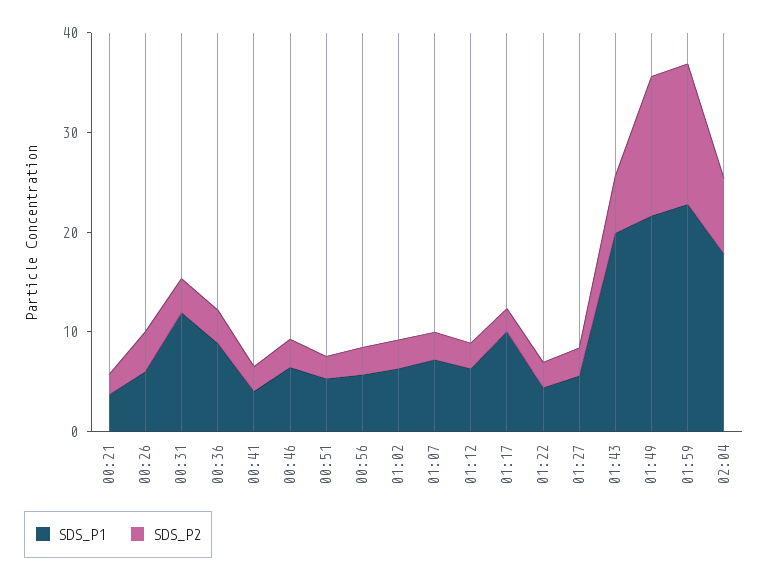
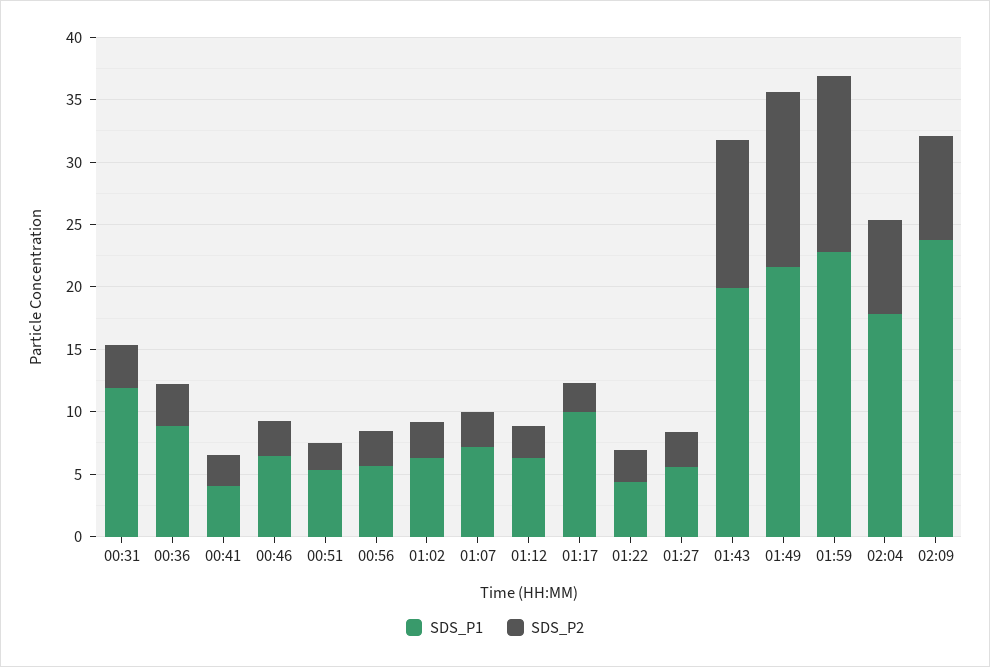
SDS_P1, 00:21: 4 -> none
SDS_P2, 00:21: 2 -> none
SDS_P1, 00:26: 6 -> none
SDS_P2, 00:26: 4 -> none
SDS_P2, 01:43: 6 -> 12
SDS_P1, 02:09: none -> 24
SDS_P2, 02:09: none -> 8

